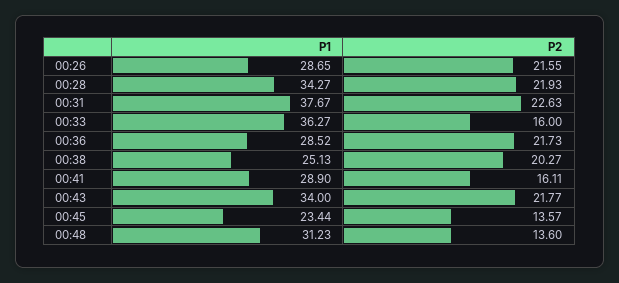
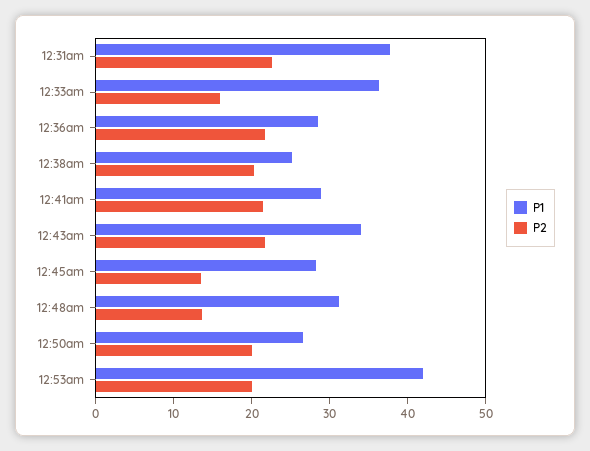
P1, 00:26: 28.65 -> none
P2, 00:26: 21.55 -> none
P1, 00:28: 34.27 -> none
P2, 00:28: 21.93 -> none
P2, 00:41: 16.11 -> 22
P1, 00:45: 23.44 -> 28
P1, 12:50am: none -> 26
P2, 12:50am: none -> 20
P1, 12:53am: none -> 42
P2, 12:53am: none -> 20

